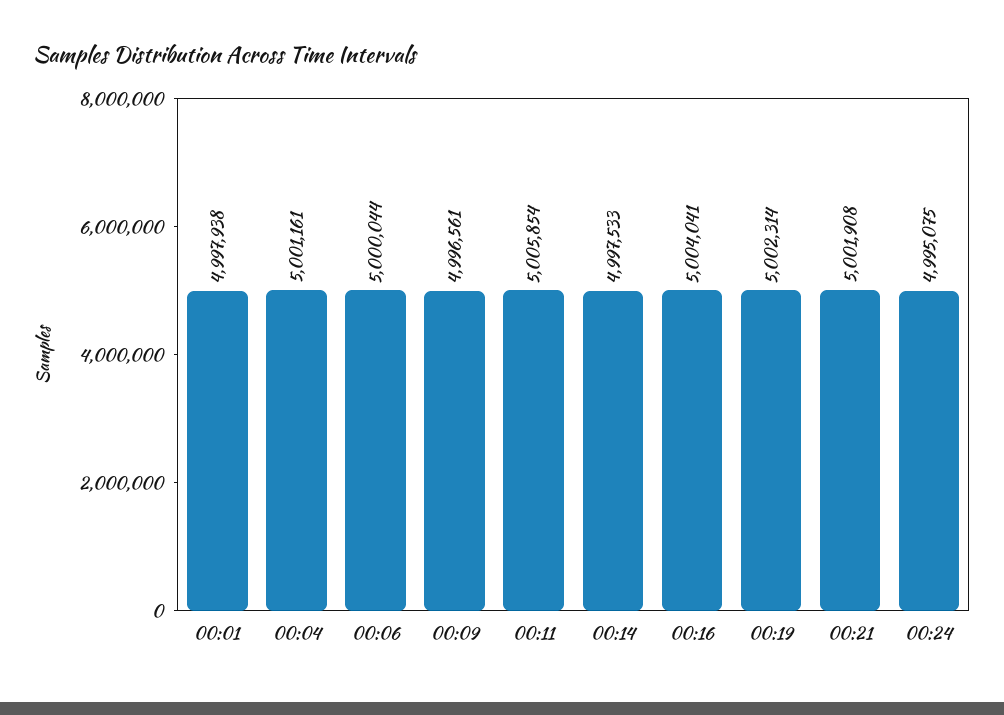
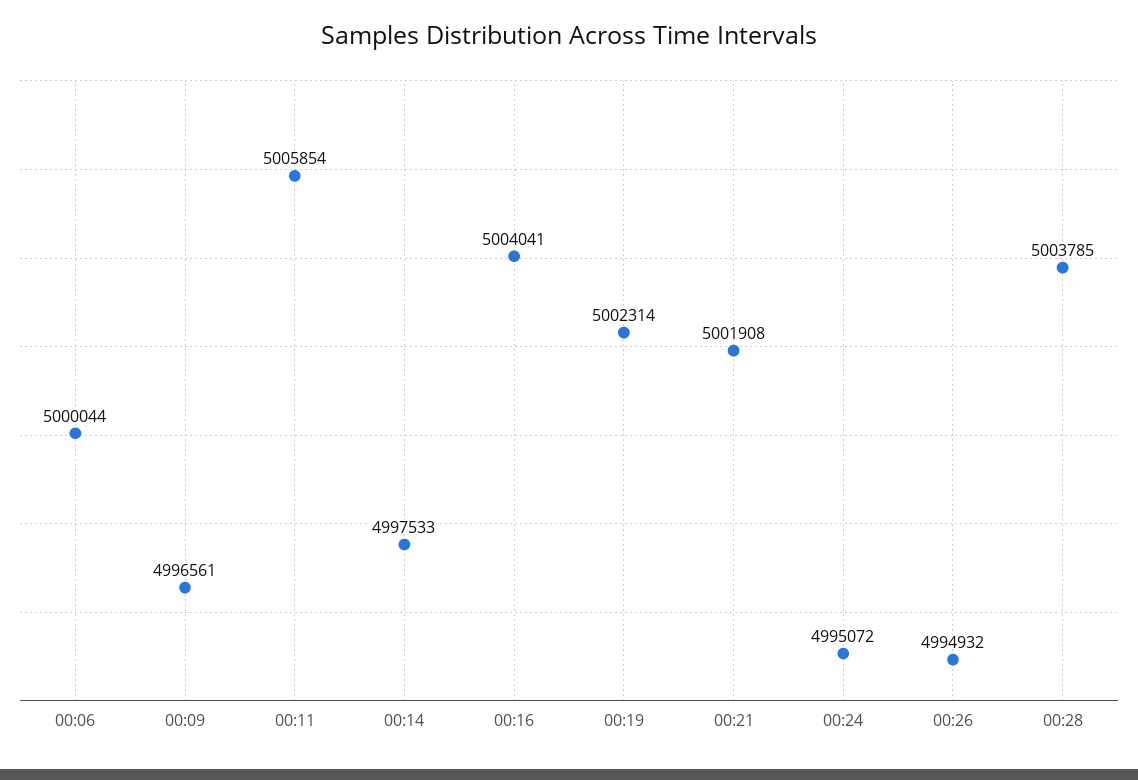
00:01: 4997938 -> none
00:04: 5001161 -> none
00:24: 4995075 -> 4995072
00:26: none -> 4994932
00:28: none -> 5003785

